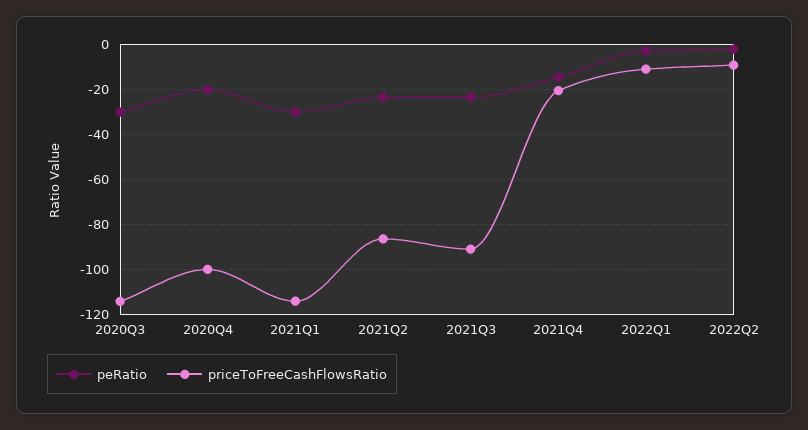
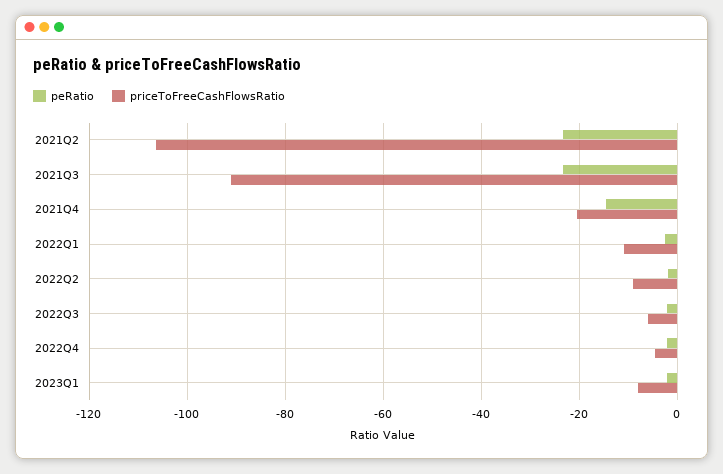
peRatio, 2020Q3: -30 -> none
priceToFreeCashFlowsRatio, 2020Q3: -115 -> none
peRatio, 2020Q4: -20 -> none
priceToFreeCashFlowsRatio, 2020Q4: -100 -> none
peRatio, 2021Q1: -30 -> none
priceToFreeCashFlowsRatio, 2021Q1: -115 -> none
priceToFreeCashFlowsRatio, 2021Q2: -85 -> -106
peRatio, 2022Q3: none -> -2
priceToFreeCashFlowsRatio, 2022Q3: none -> -6
peRatio, 2022Q4: none -> -2
priceToFreeCashFlowsRatio, 2022Q4: none -> -4
peRatio, 2023Q1: none -> -2
priceToFreeCashFlowsRatio, 2023Q1: none -> -8

